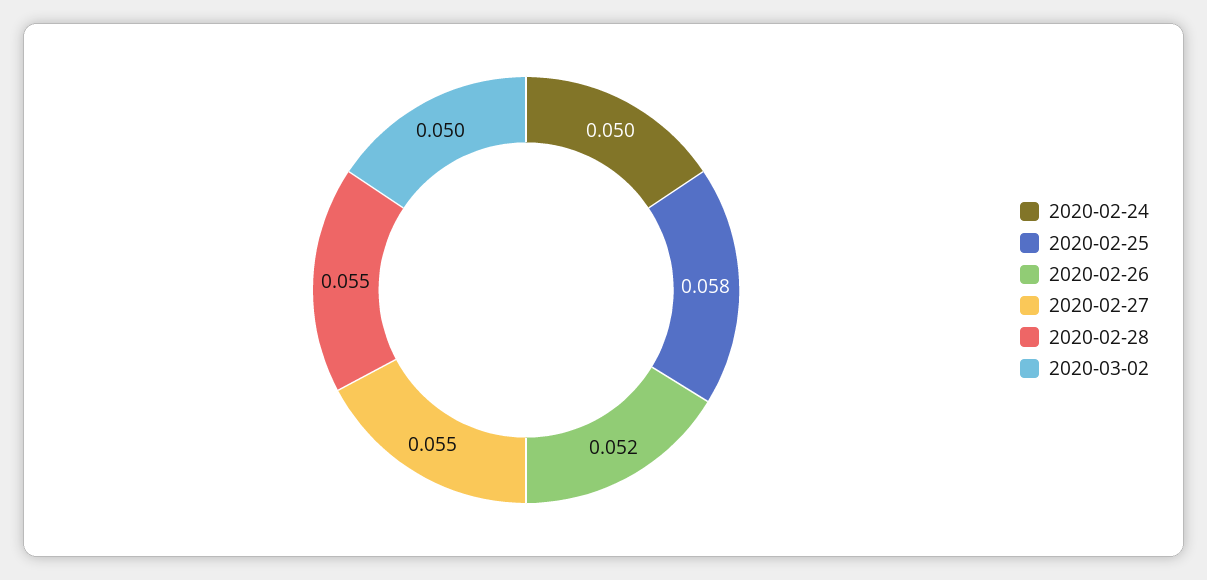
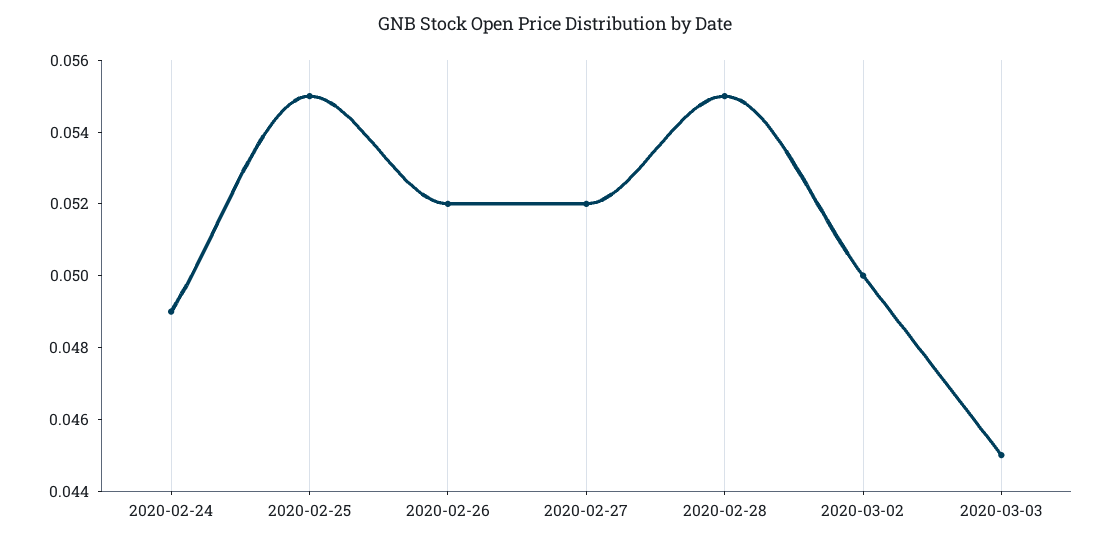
2020-02-24: 0.05 -> 0.049
2020-02-25: 0.058 -> 0.055
2020-02-27: 0.055 -> 0.052
2020-03-03: none -> 0.045

